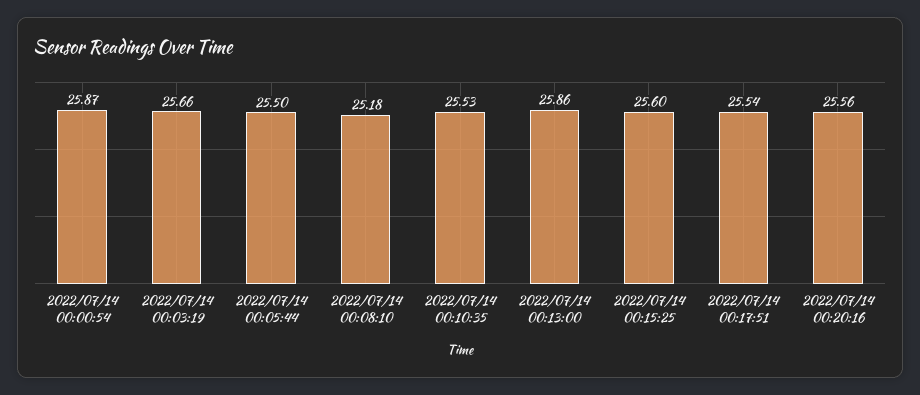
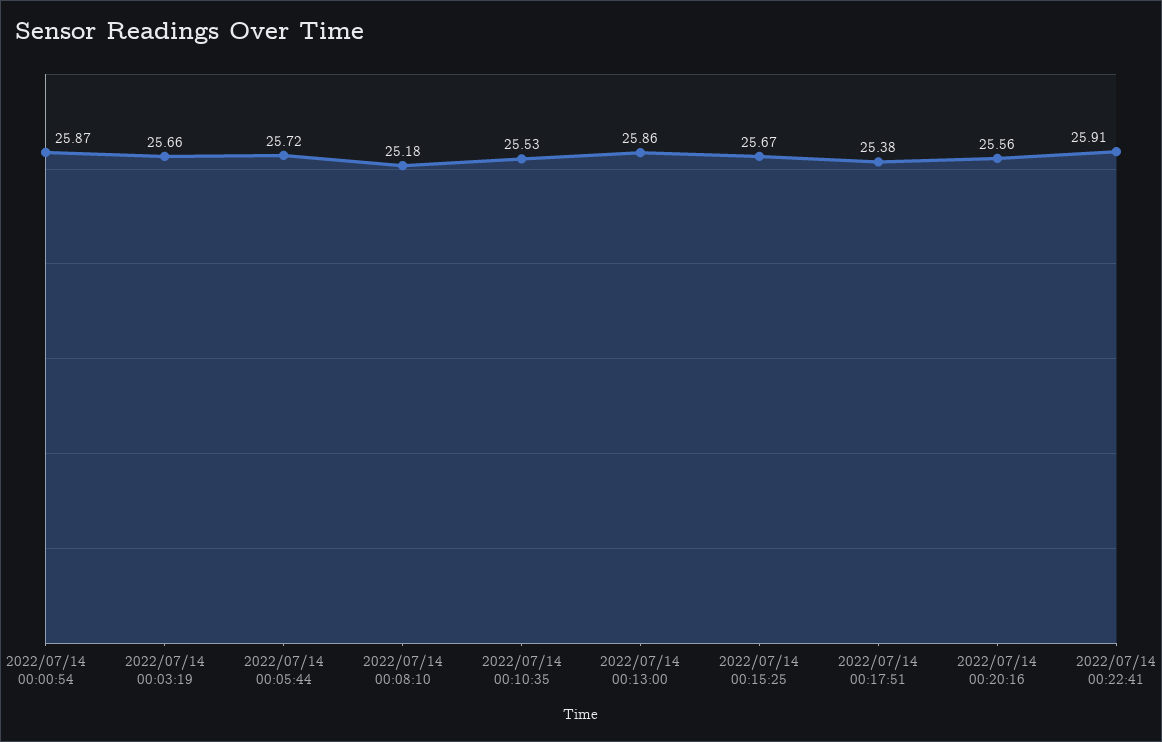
2022/07/14 00:05:44: 25.5 -> 25.72
2022/07/14 00:15:25: 25.6 -> 25.67
2022/07/14 00:17:51: 25.54 -> 25.38
2022/07/14 00:22:41: none -> 25.91

